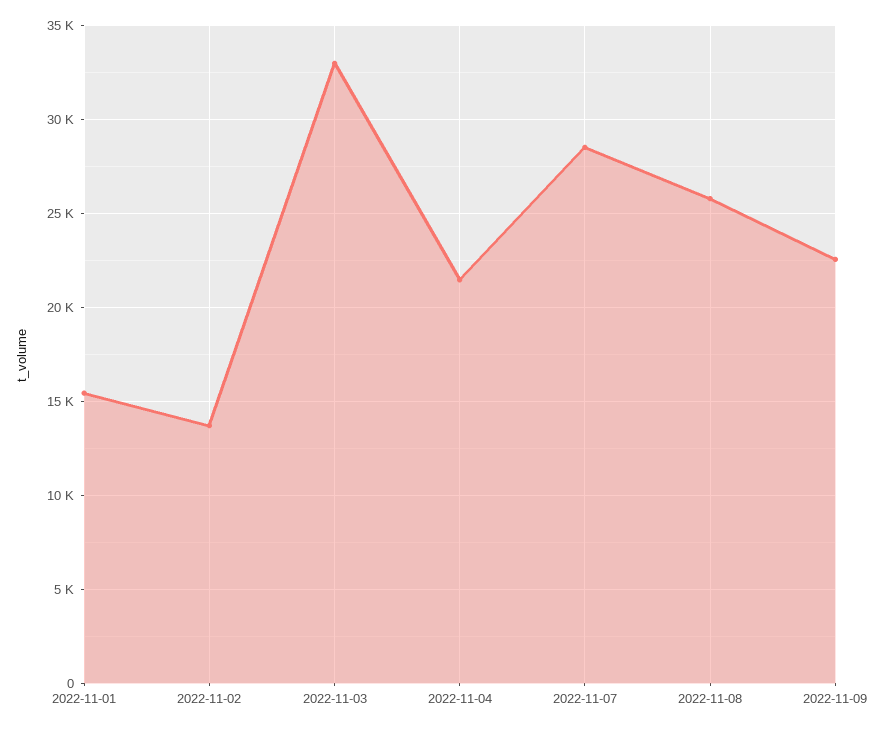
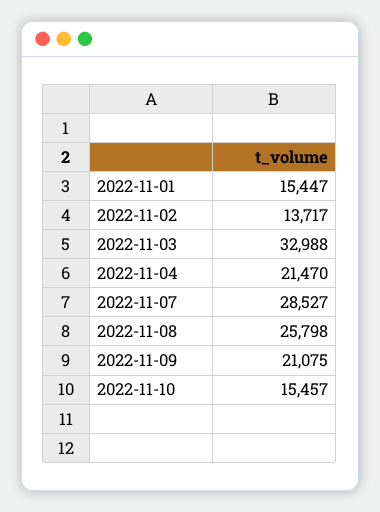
2022-11-09: 22500 -> 21075
2022-11-10: none -> 15457

